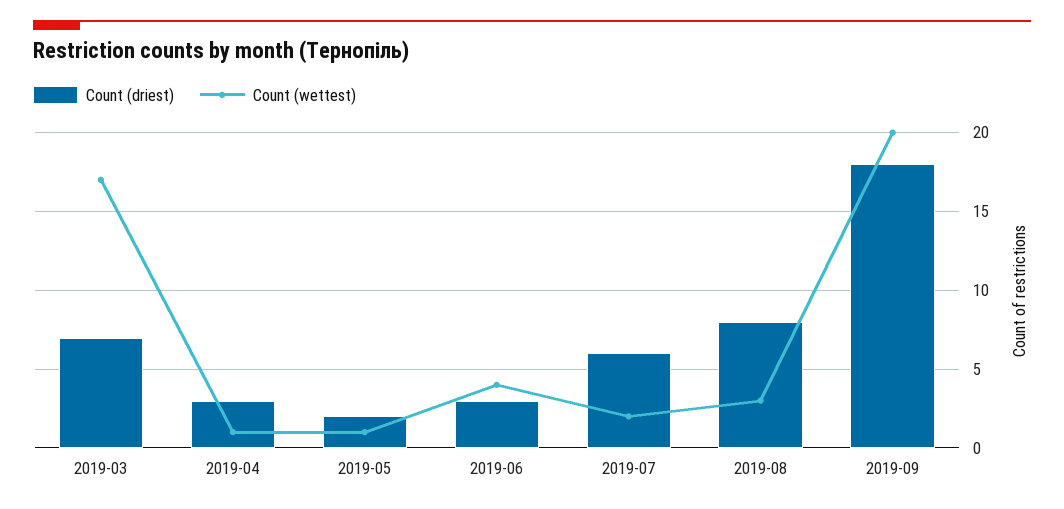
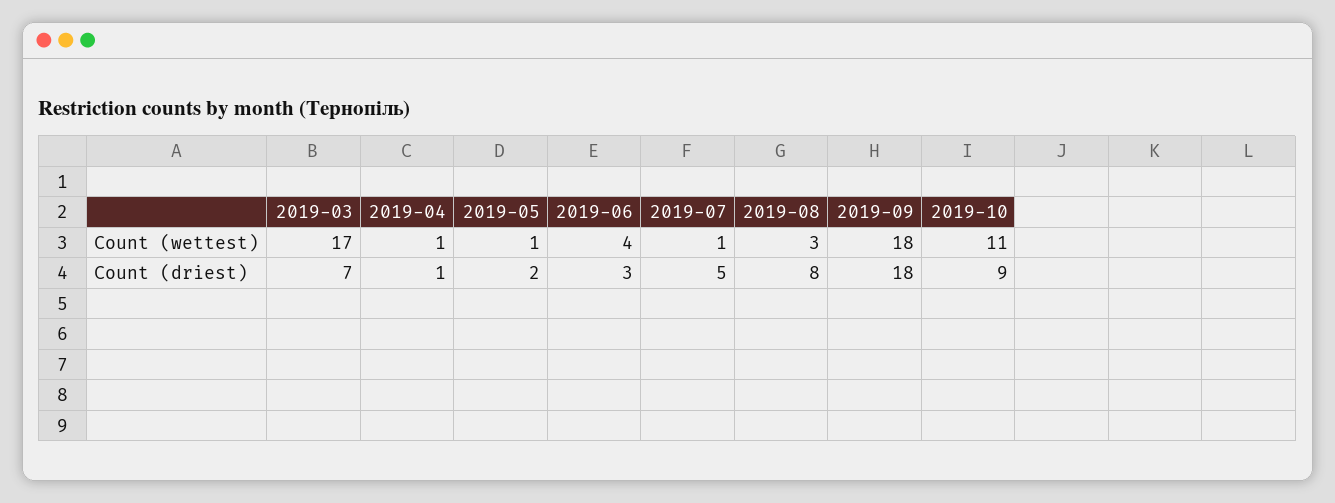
Count (driest), 2019-04: 3 -> 1
Count (driest), 2019-07: 6 -> 5
Count (wettest), 2019-07: 2 -> 1
Count (wettest), 2019-09: 20 -> 18
Count (wettest), 2019-10: none -> 11
Count (driest), 2019-10: none -> 9

